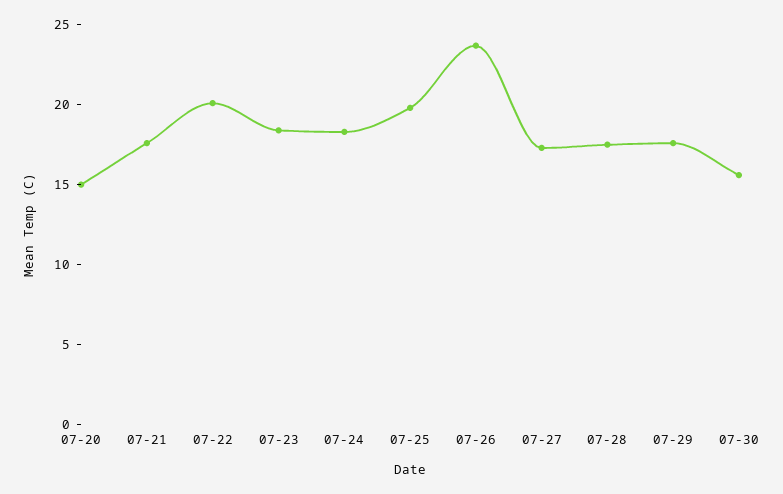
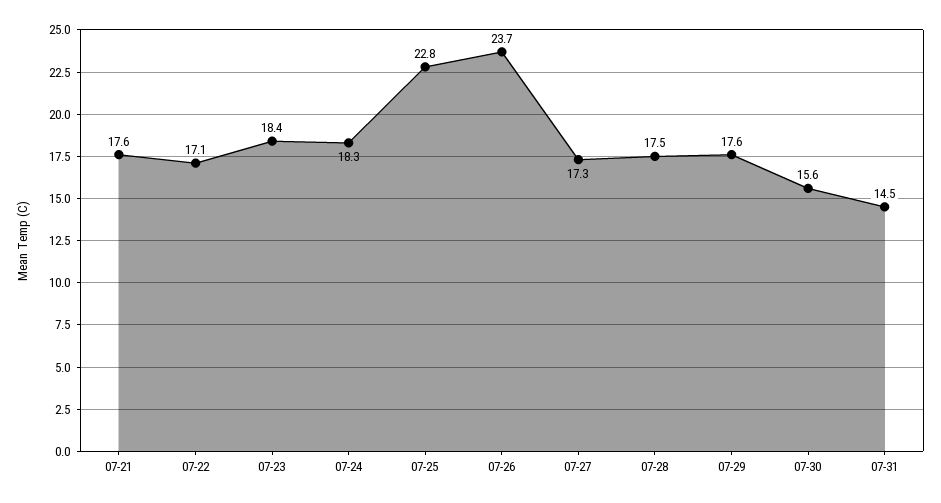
07-20: 15 -> none
07-22: 20 -> 17.1
07-25: 20 -> 22.8
07-31: none -> 14.5

